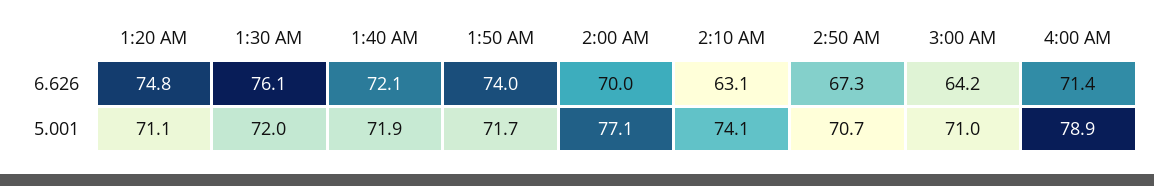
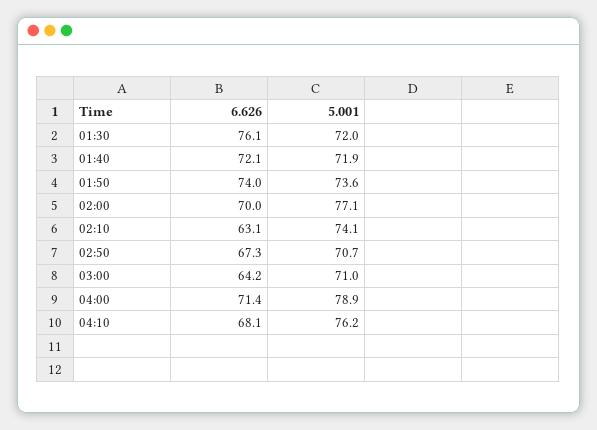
1:20 AM, 6.626: 74.8 -> none
1:20 AM, 5.001: 71.1 -> none
1:50 AM, 5.001: 71.7 -> 73.6
04:10, 6.626: none -> 68.1
04:10, 5.001: none -> 76.2

